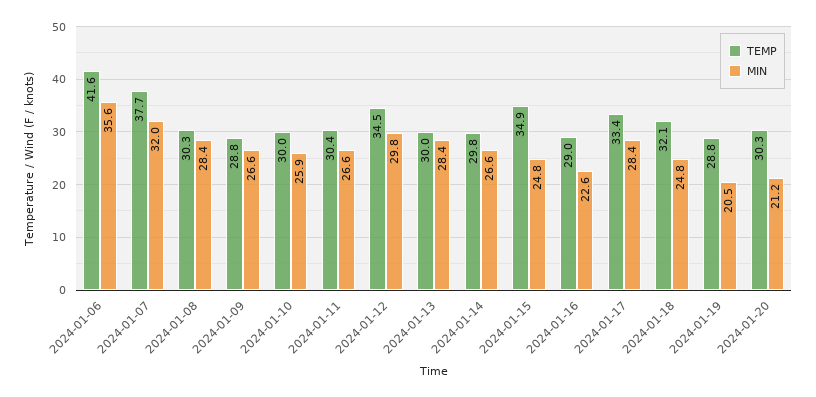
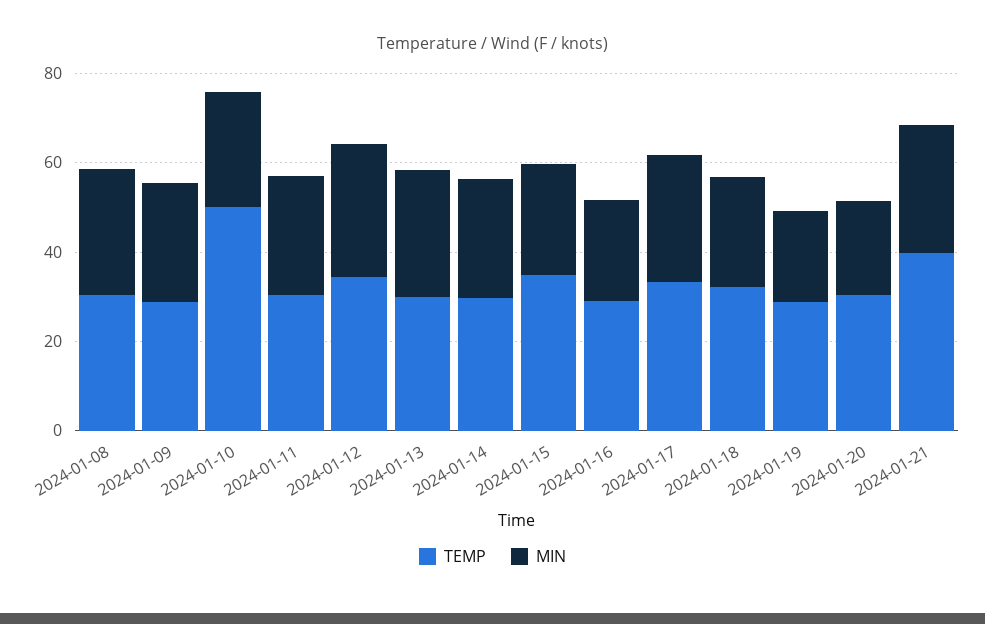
TEMP, 2024-01-06: 41.6 -> none
MIN, 2024-01-06: 35.6 -> none
TEMP, 2024-01-07: 37.7 -> none
MIN, 2024-01-07: 32 -> none
TEMP, 2024-01-10: 30 -> 50
TEMP, 2024-01-21: none -> 40
MIN, 2024-01-21: none -> 30

